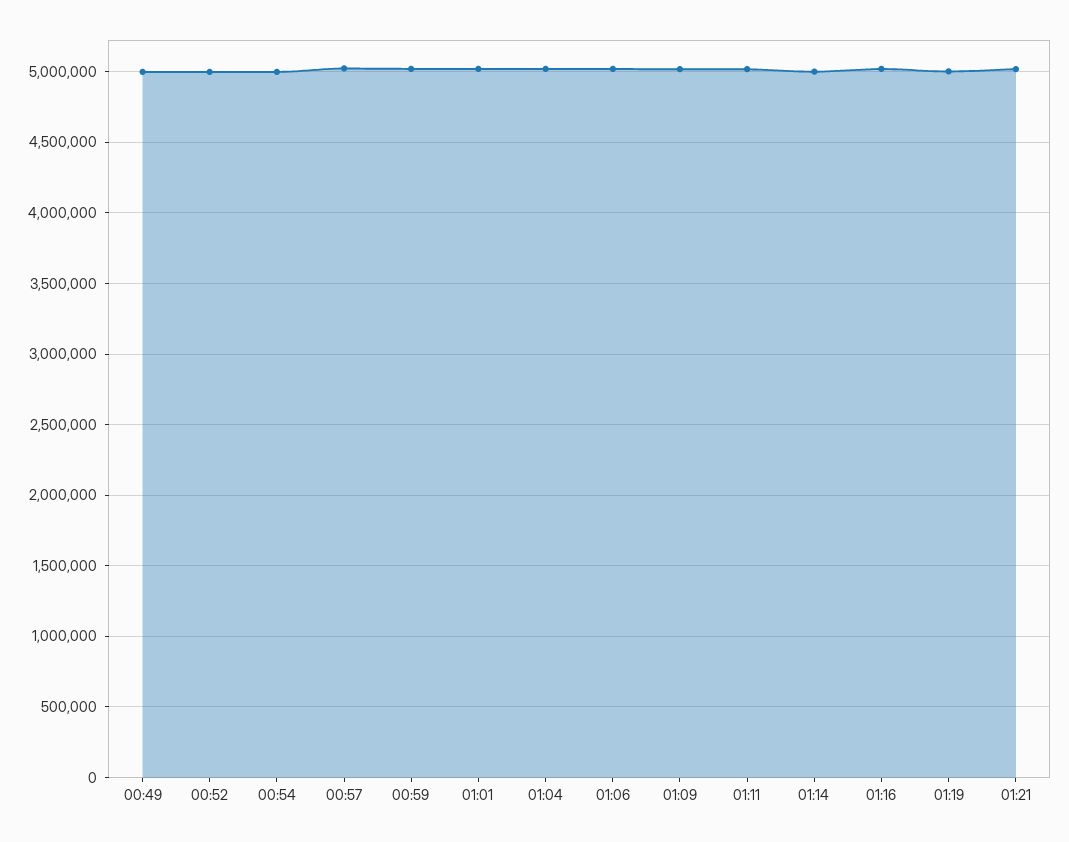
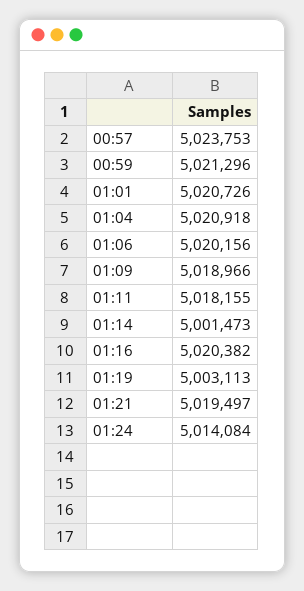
00:49: 5000000 -> none
00:52: 5000000 -> none
00:54: 5000000 -> none
01:24: none -> 5014084

